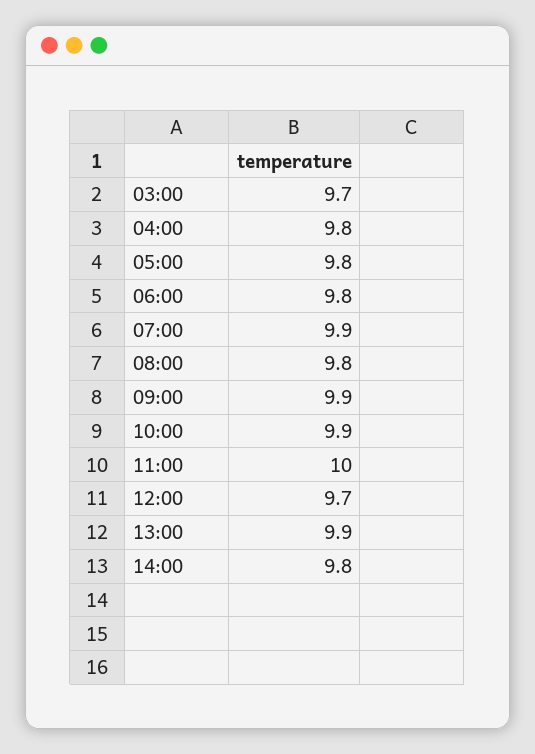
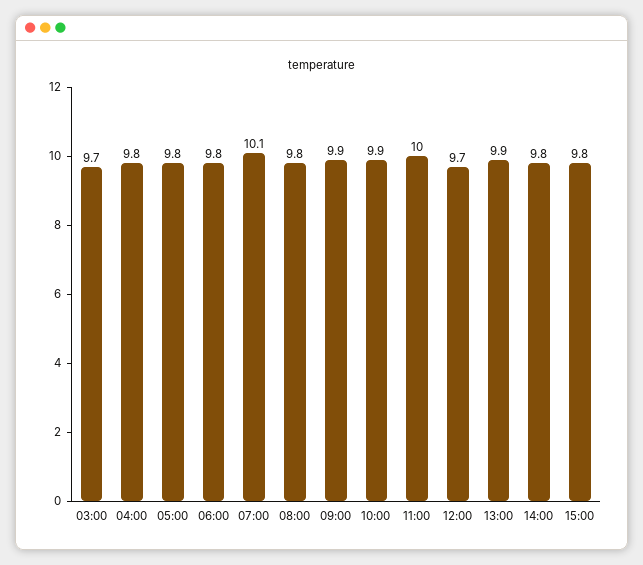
07:00: 9.9 -> 10.1
15:00: none -> 9.8

